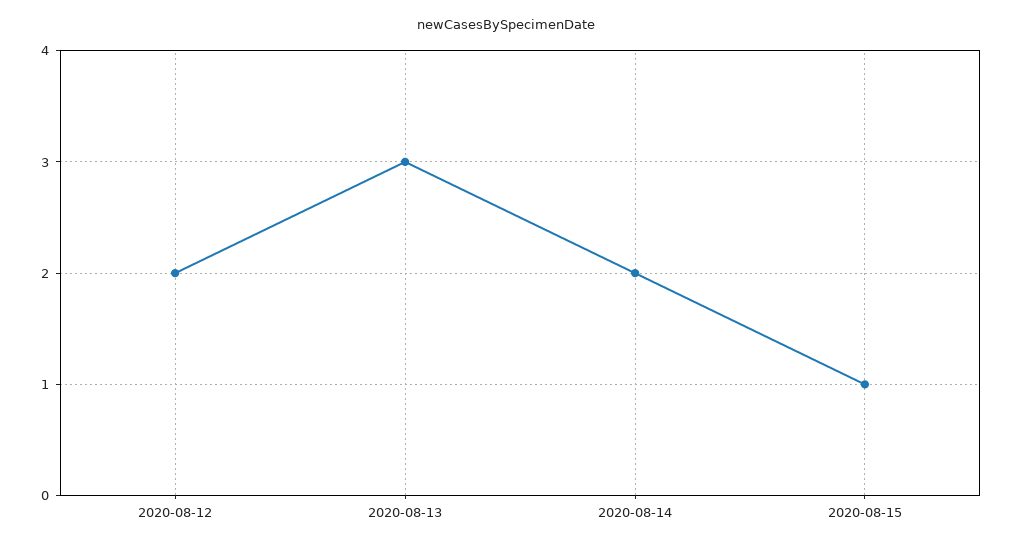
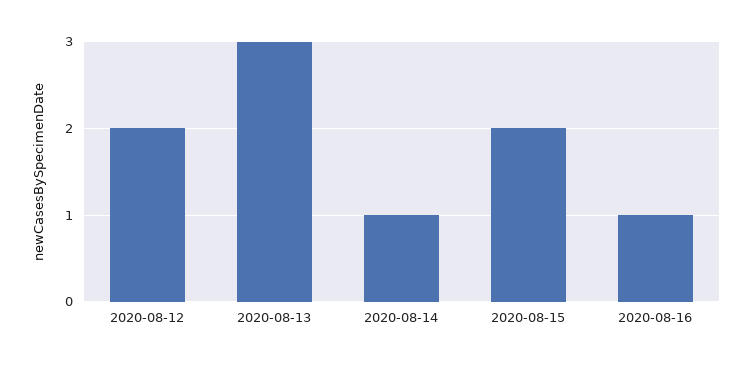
2020-08-14: 2 -> 1
2020-08-15: 1 -> 2
2020-08-16: none -> 1

